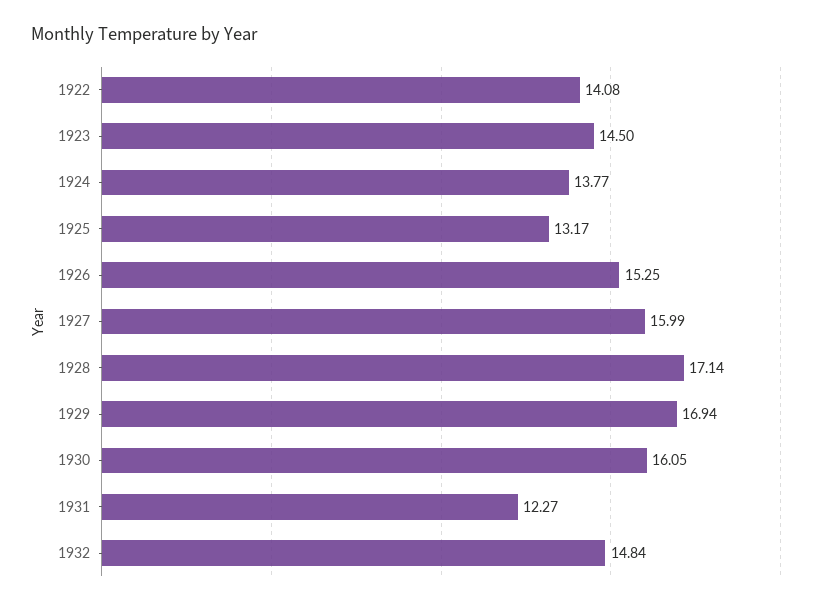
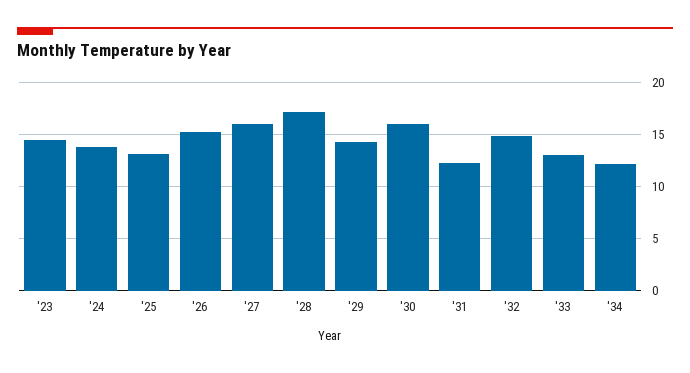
1922: 14.08 -> none
1929: 16.94 -> 14
'33: none -> 13
'34: none -> 12

